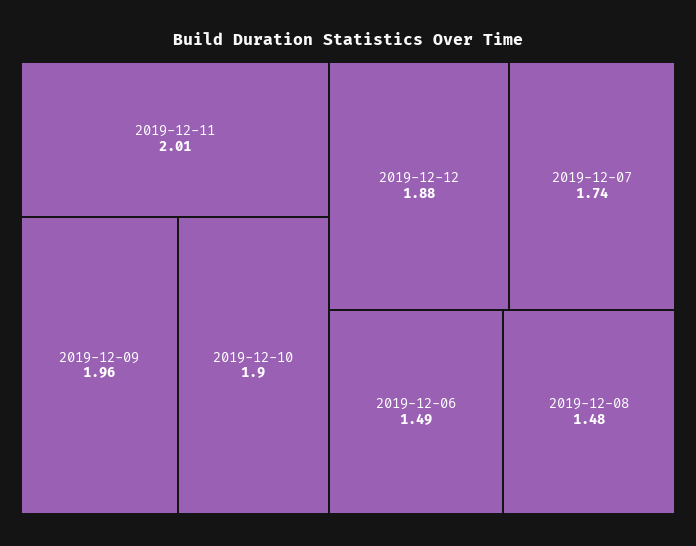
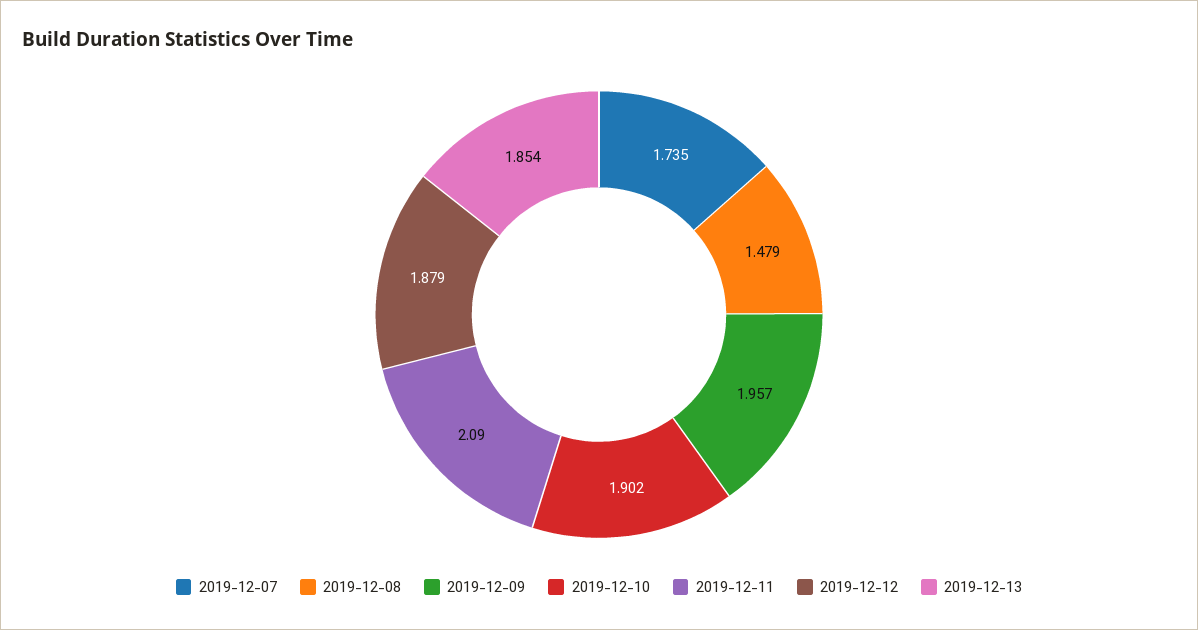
2019-12-11: 2.01 -> 2.09
2019-12-06: 1.49 -> none
2019-12-13: none -> 1.854

